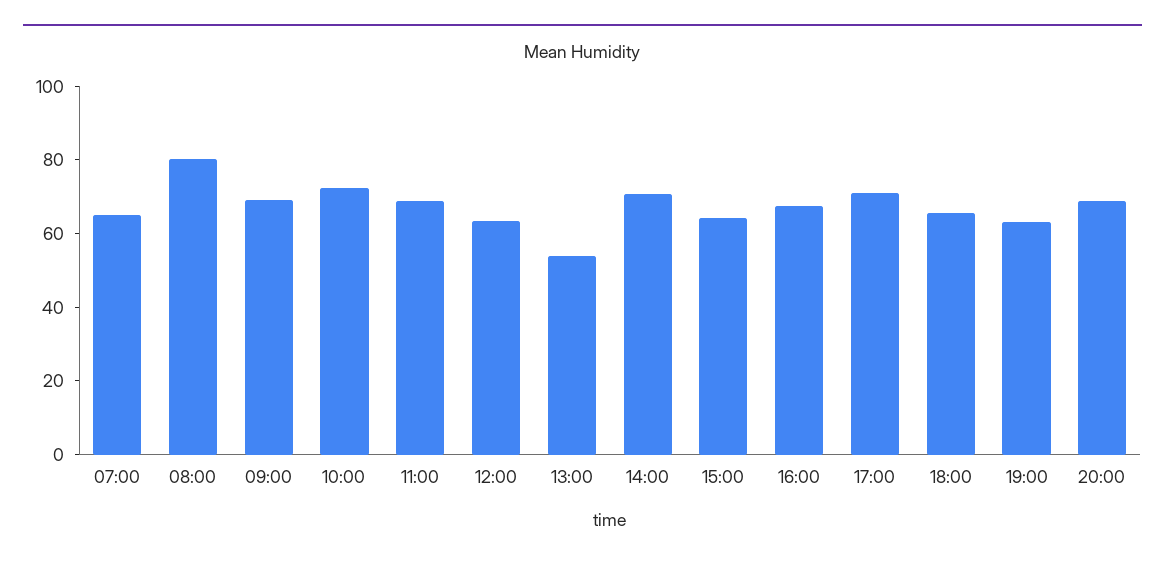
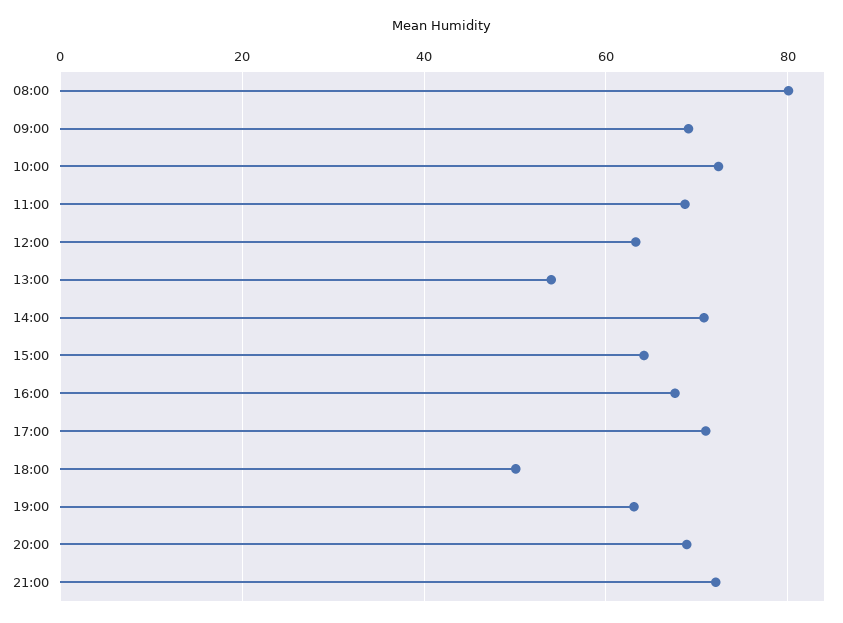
07:00: 65 -> none
18:00: 65 -> 50
21:00: none -> 72

